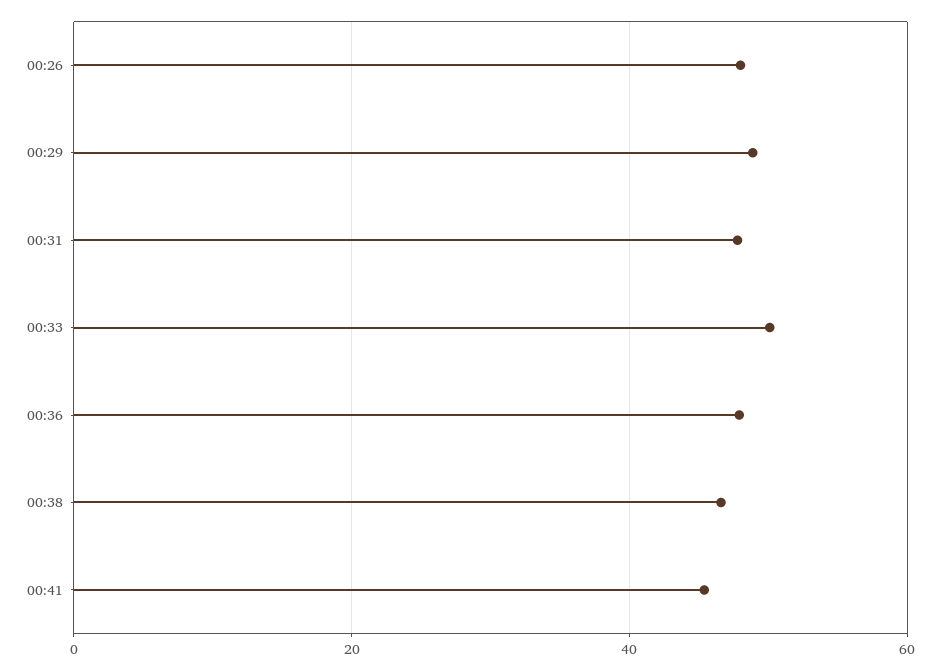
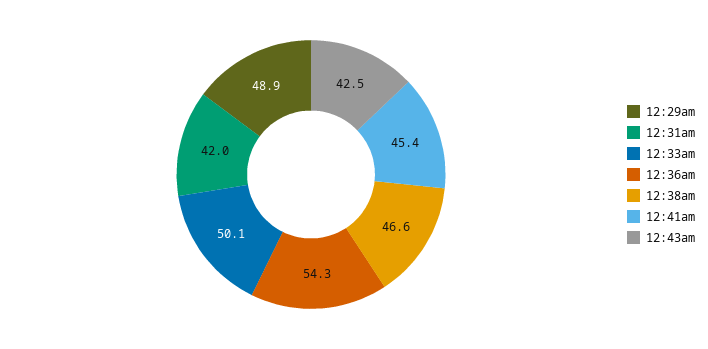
00:26: 48 -> none
00:31: 48 -> 42
00:36: 48 -> 54.3
12:43am: none -> 42.5

